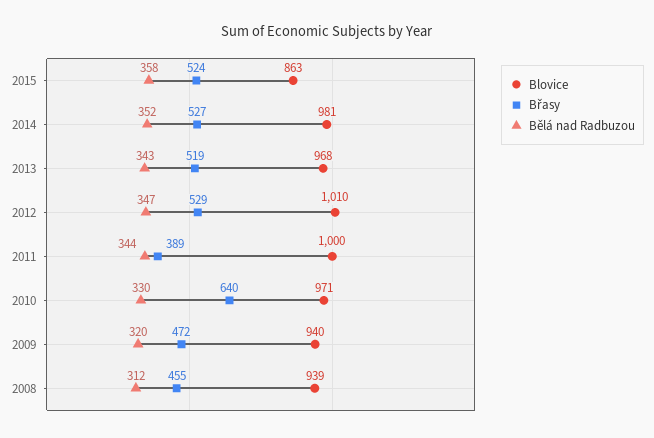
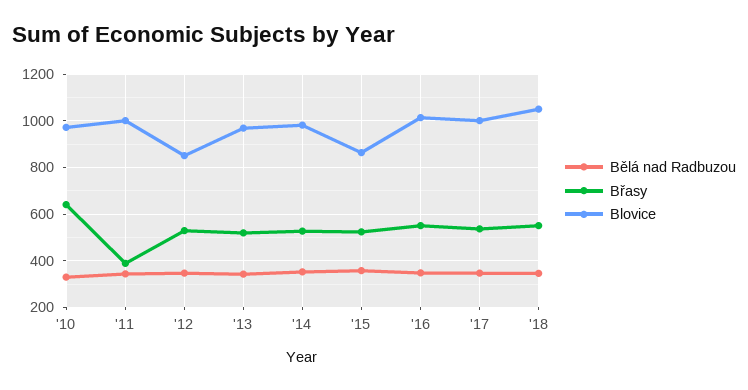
Blovice, 2012: 1010 -> 850
Blovice, 2009: 940 -> none
Břasy, 2009: 472 -> none
Bělá nad Radbuzou, 2009: 320 -> none
Blovice, 2008: 939 -> none
Břasy, 2008: 455 -> none
Bělá nad Radbuzou, 2008: 312 -> none
Bělá nad Radbuzou, '16: none -> 350
Břasy, '16: none -> 550
Blovice, '16: none -> 1000
Bělá nad Radbuzou, '17: none -> 350
Břasy, '17: none -> 550
Blovice, '17: none -> 1000
Bělá nad Radbuzou, '18: none -> 350
Břasy, '18: none -> 550
Blovice, '18: none -> 1050

